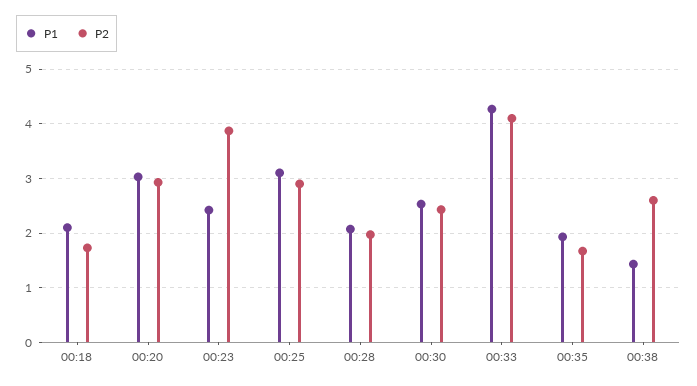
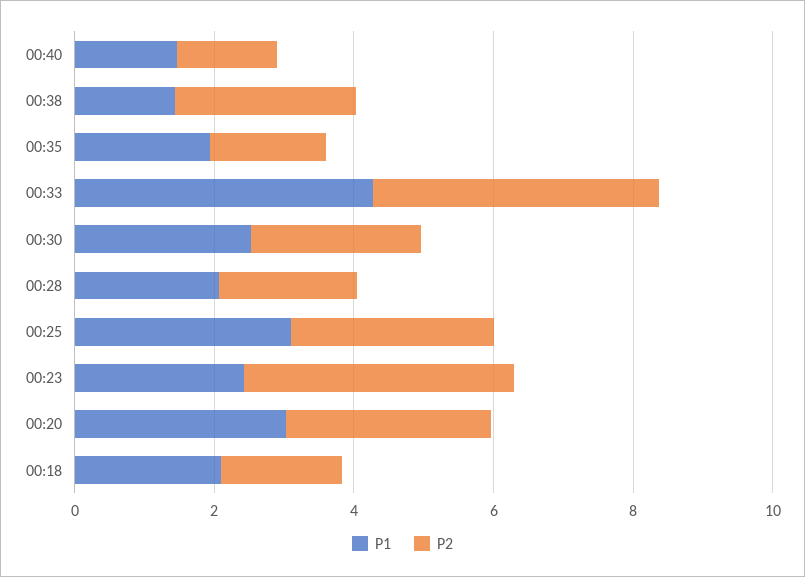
P1, 00:40: none -> 1.5
P2, 00:40: none -> 1.5

